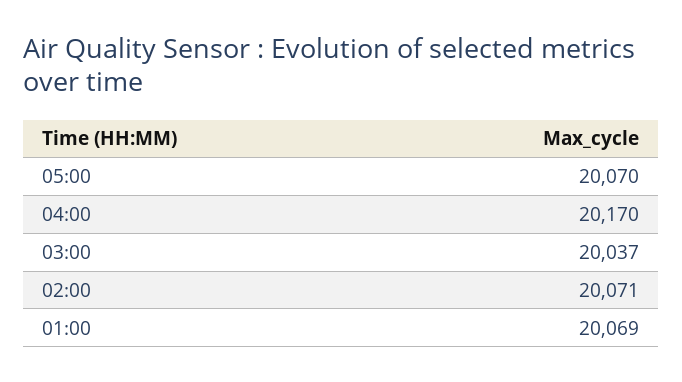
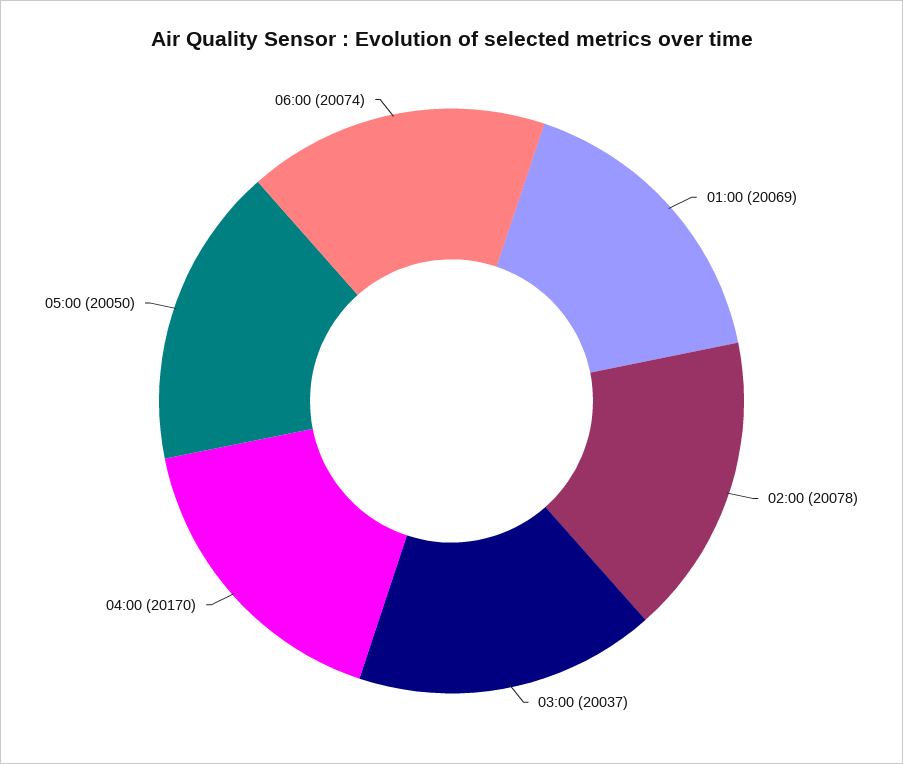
05:00: 20070 -> 20050
02:00: 20071 -> 20078
06:00: none -> 20074

